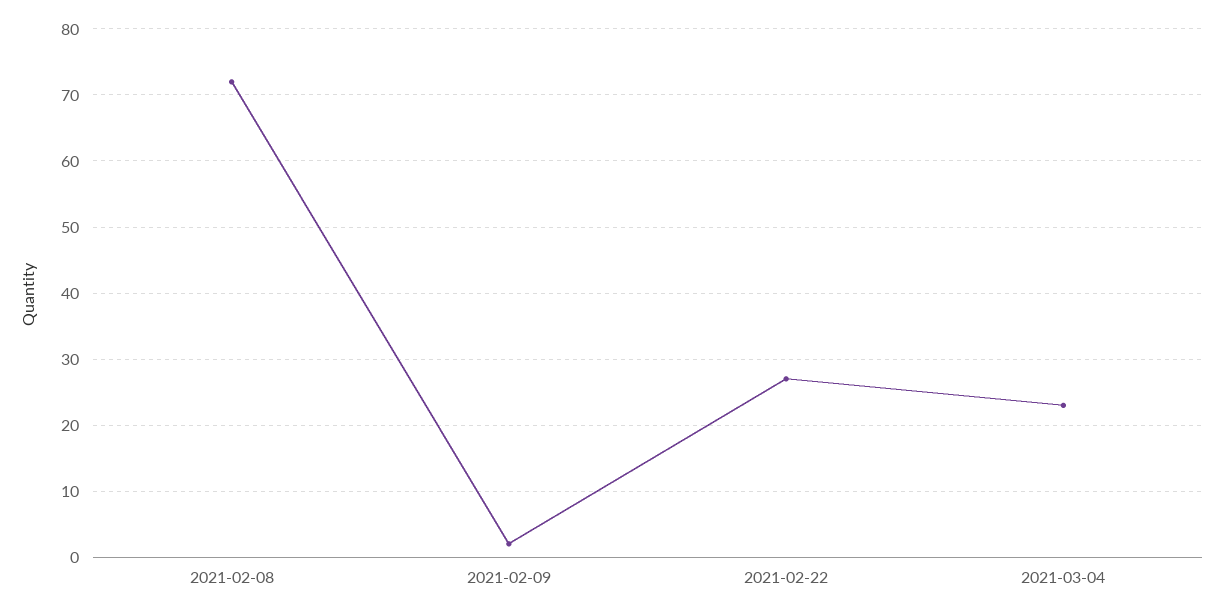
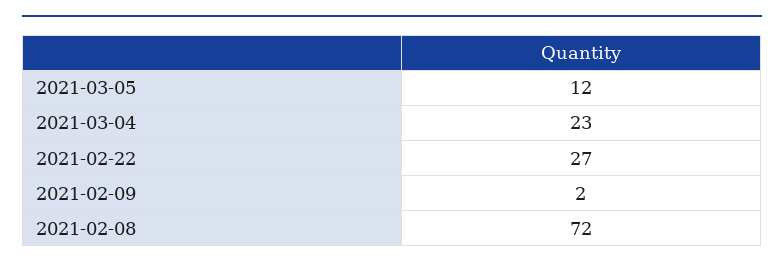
2021-03-05: none -> 12

